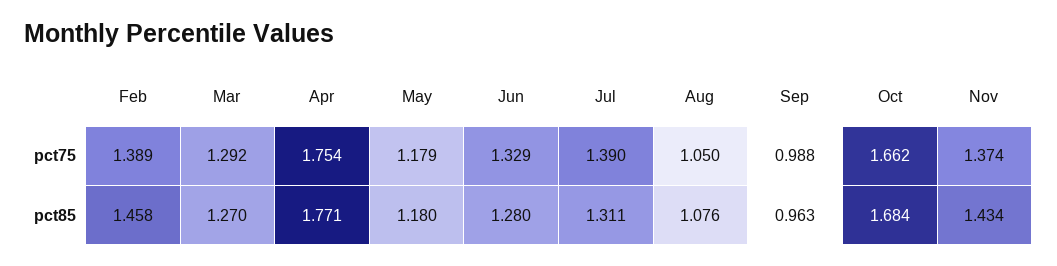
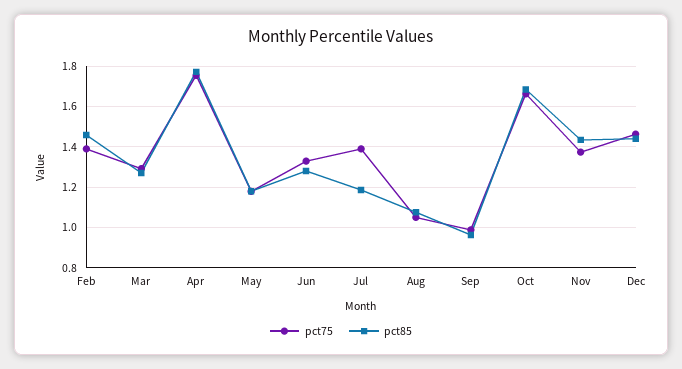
pct85, Jul: 1.311 -> 1.2
pct75, Dec: none -> 1.45
pct85, Dec: none -> 1.45

